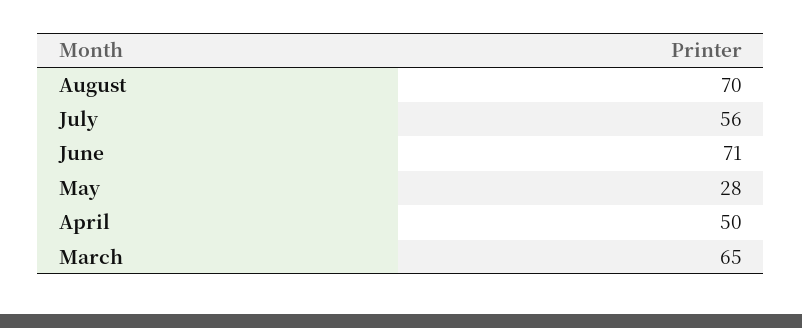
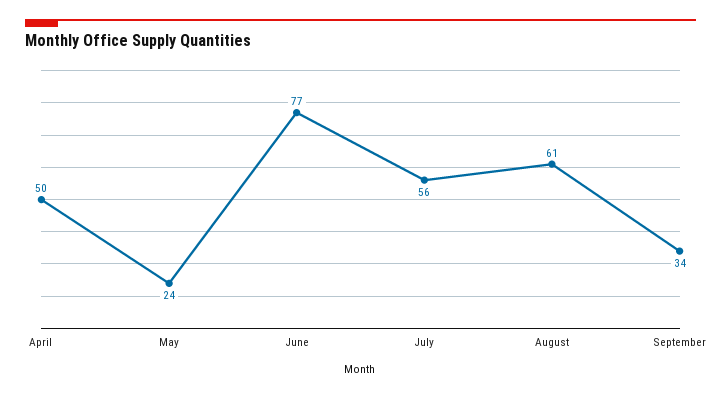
August: 70 -> 61
June: 71 -> 77
May: 28 -> 24
March: 65 -> none
September: none -> 34

